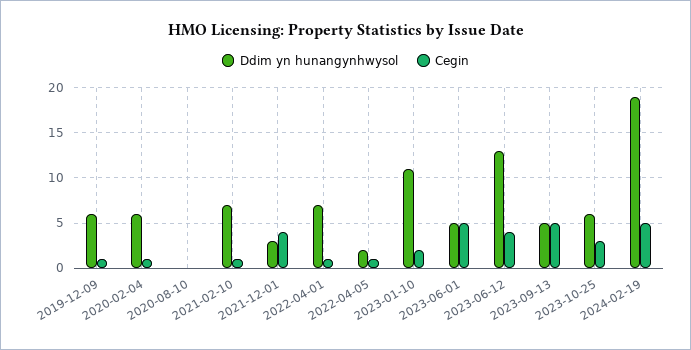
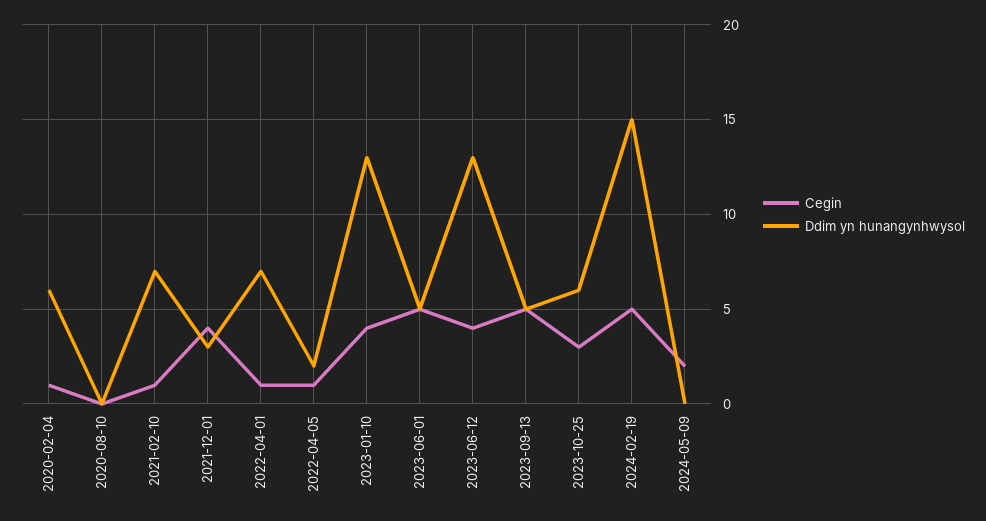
Ddim yn hunangynhwysol, 2019-12-09: 6 -> none
Cegin, 2019-12-09: 1 -> none
Ddim yn hunangynhwysol, 2023-01-10: 11 -> 13
Cegin, 2023-01-10: 2 -> 4
Ddim yn hunangynhwysol, 2024-02-19: 19 -> 15
Cegin, 2024-05-09: none -> 2
Ddim yn hunangynhwysol, 2024-05-09: none -> 0

